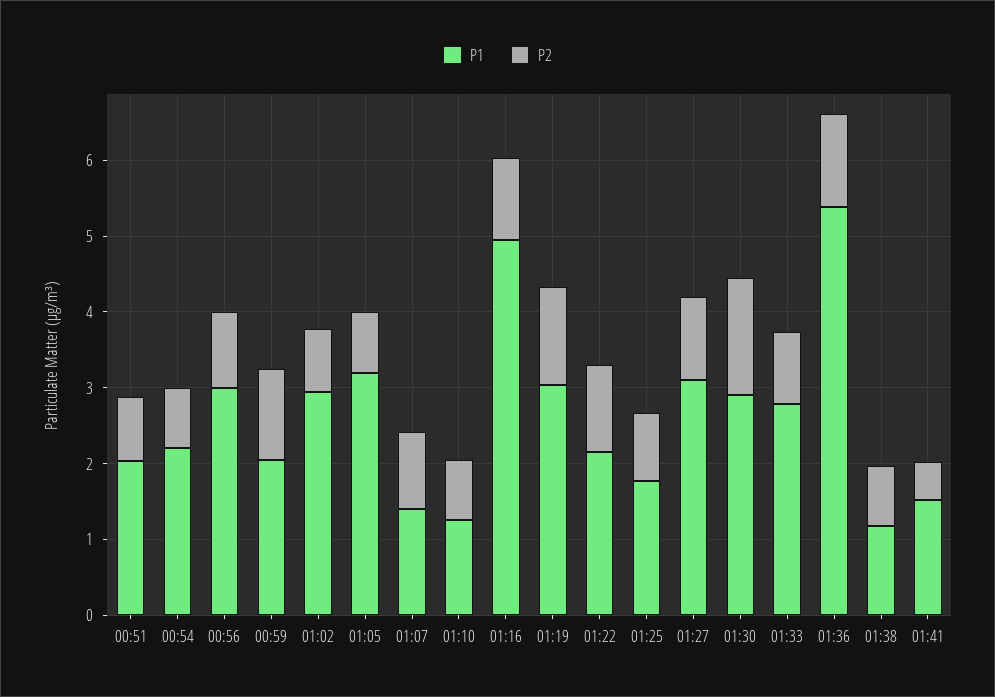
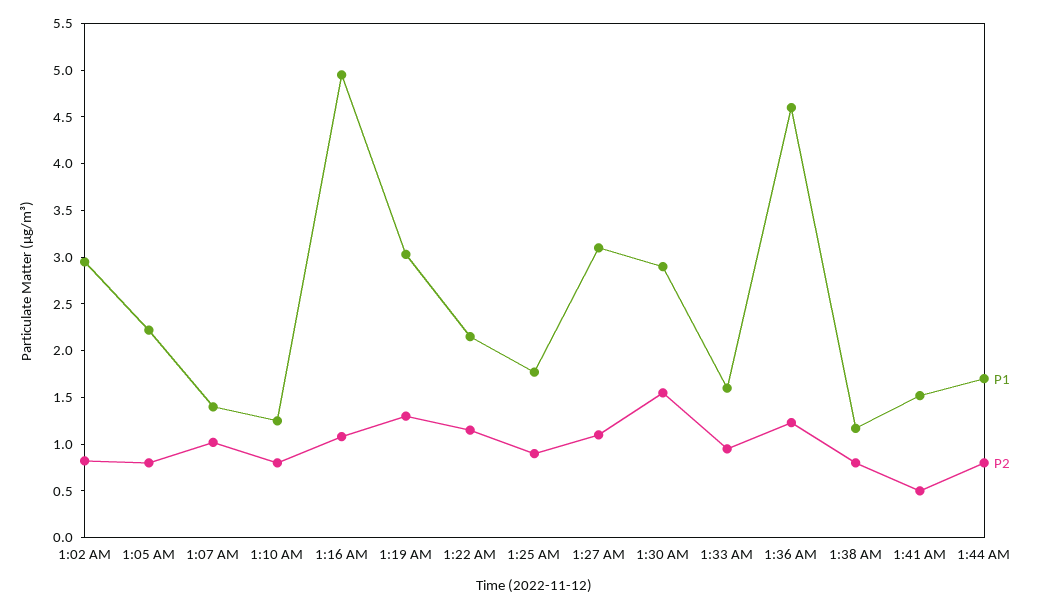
P1, 00:51: 2 -> none
P2, 00:51: 0.8 -> none
P1, 00:54: 2.2 -> none
P2, 00:54: 0.8 -> none
P1, 00:56: 3 -> none
P2, 00:56: 1 -> none
P1, 00:59: 2 -> none
P2, 00:59: 1.2 -> none
P1, 01:05: 3.2 -> 2.2
P1, 01:33: 2.8 -> 1.6
P1, 01:36: 5.4 -> 4.6
P1, 1:44 AM: none -> 1.7
P2, 1:44 AM: none -> 0.8

